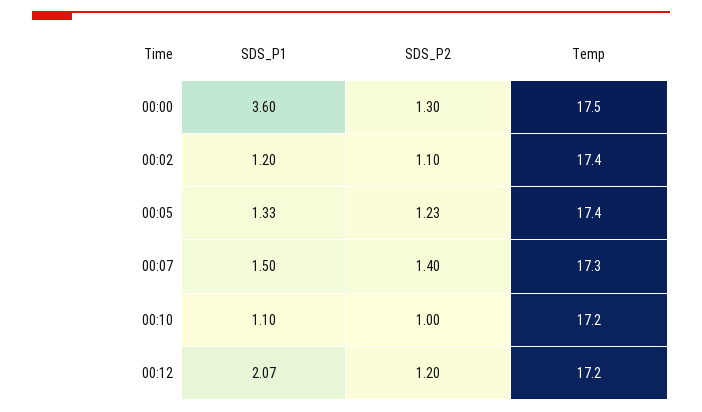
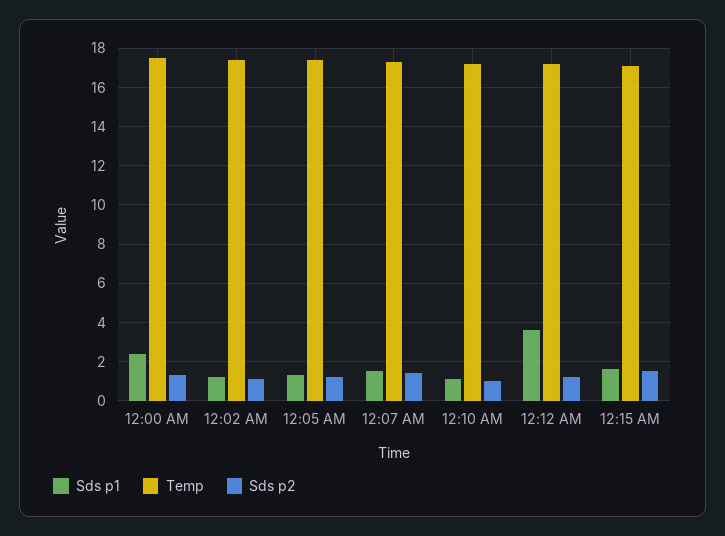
SDS_P1, 00:00: 3.6 -> 2.5
SDS_P1, 00:12: 2.07 -> 3.5
SDS_P1, 12:15 AM: none -> 1.5
Temp, 12:15 AM: none -> 17
SDS_P2, 12:15 AM: none -> 1.5

